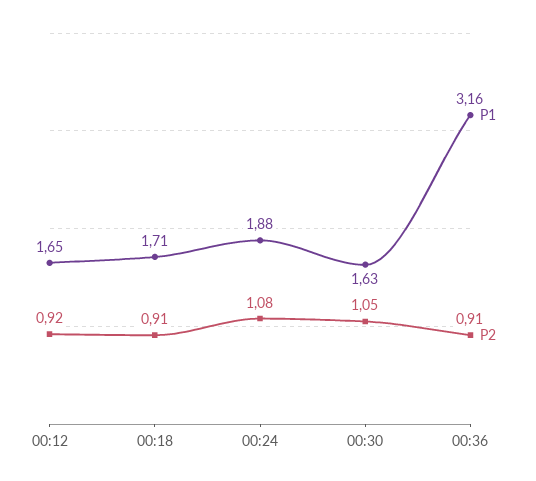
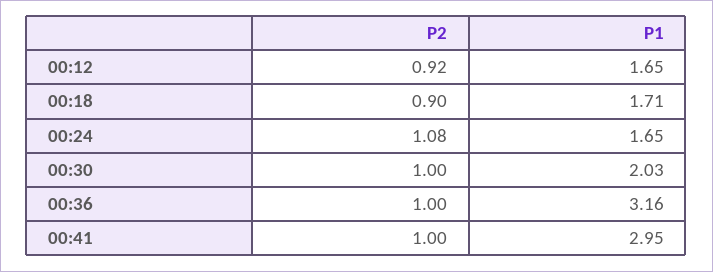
P2, 00:18: 0.91 -> 0.9
P1, 00:24: 1.88 -> 1.65
P1, 00:30: 1.63 -> 2.03
P2, 00:30: 1.05 -> 1
P2, 00:36: 0.91 -> 1
P2, 00:41: none -> 1
P1, 00:41: none -> 2.95

